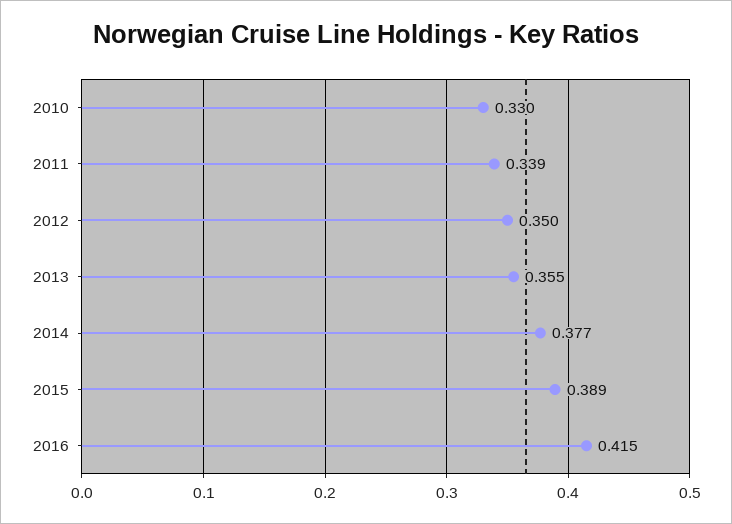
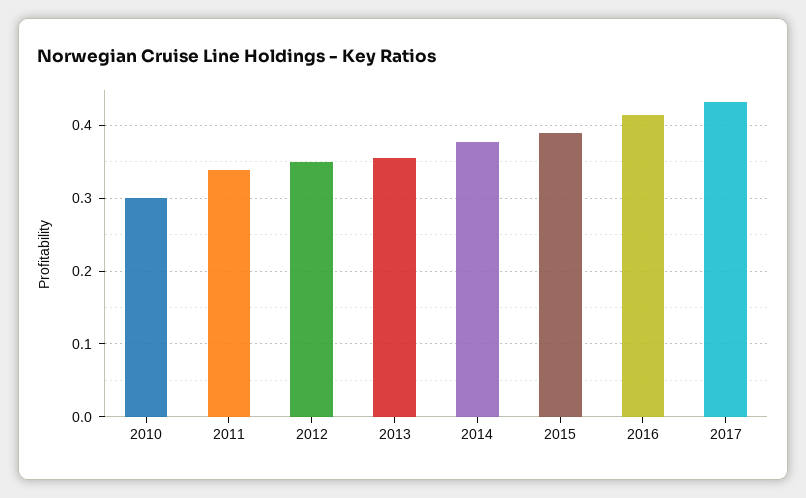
2010: 0.33 -> 0.3
2017: none -> 0.43

